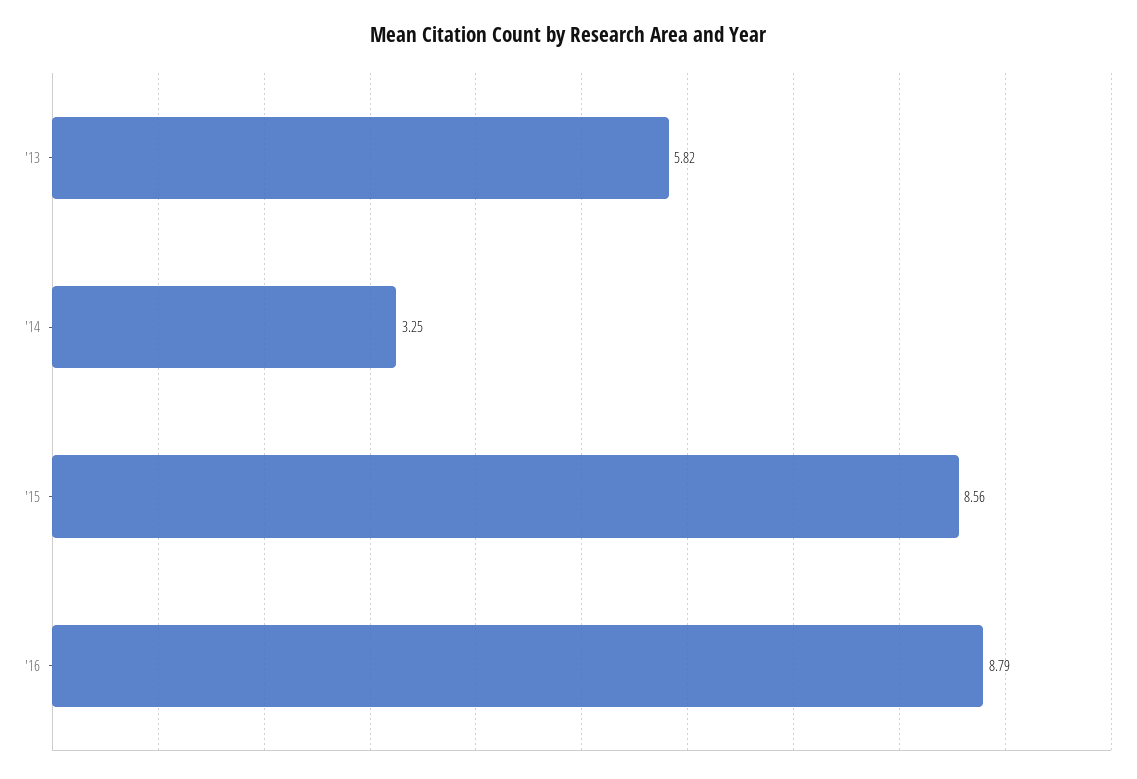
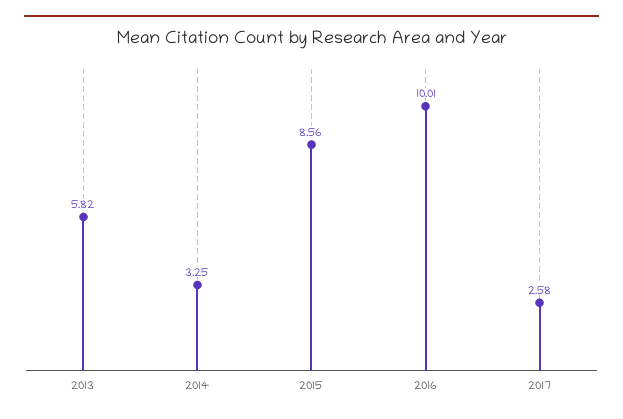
'16: 8.79 -> 10.01
2017: none -> 2.58

